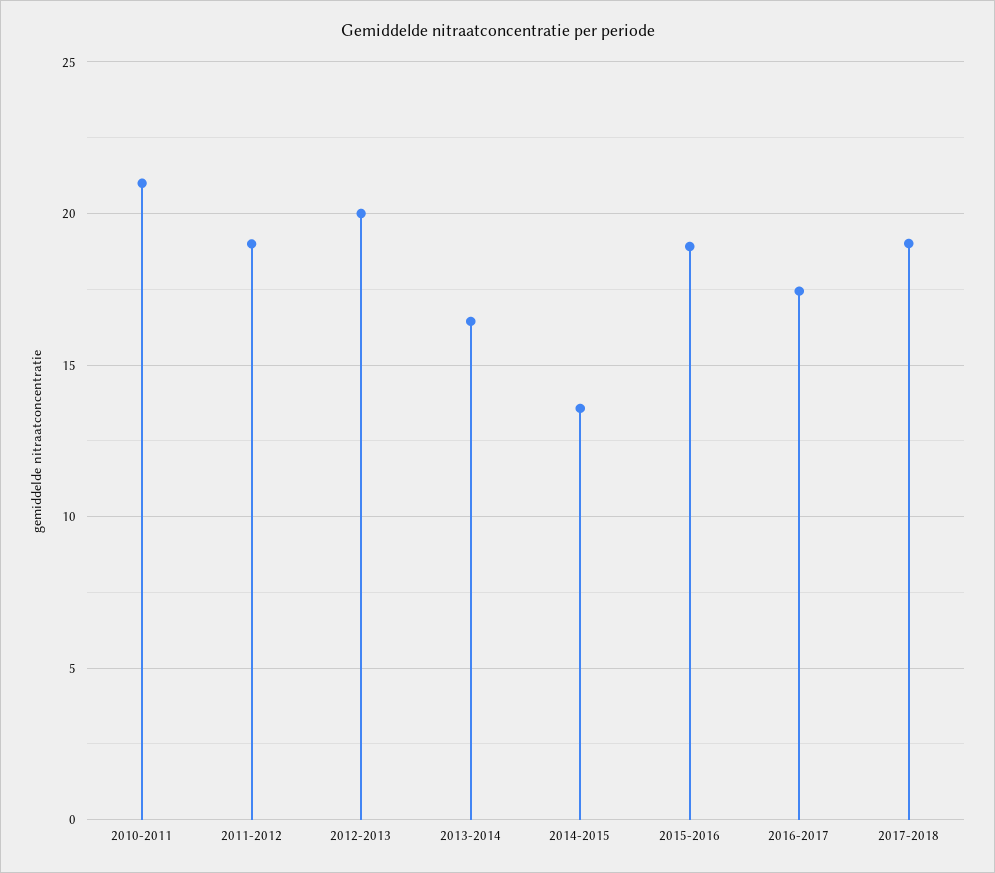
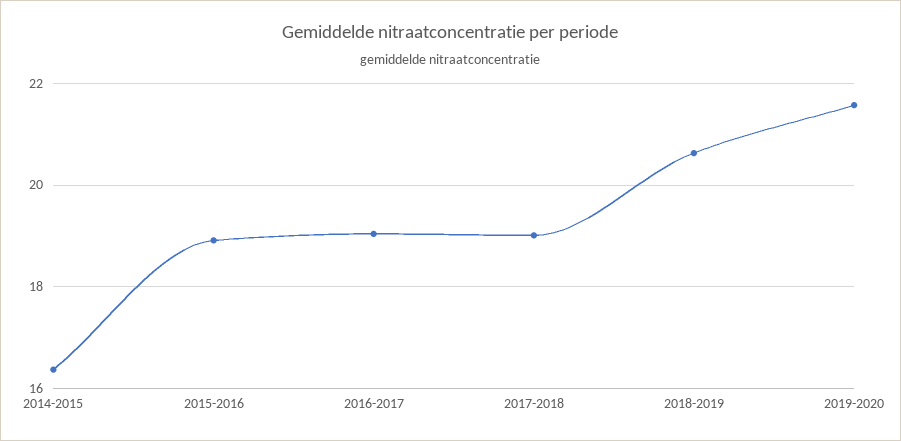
2010-2011: 21 -> none
2011-2012: 19 -> none
2012-2013: 20 -> none
2013-2014: 16.5 -> none
2014-2015: 13.5 -> 16.4
2016-2017: 17.5 -> 19
2018-2019: none -> 20.6
2019-2020: none -> 21.6

